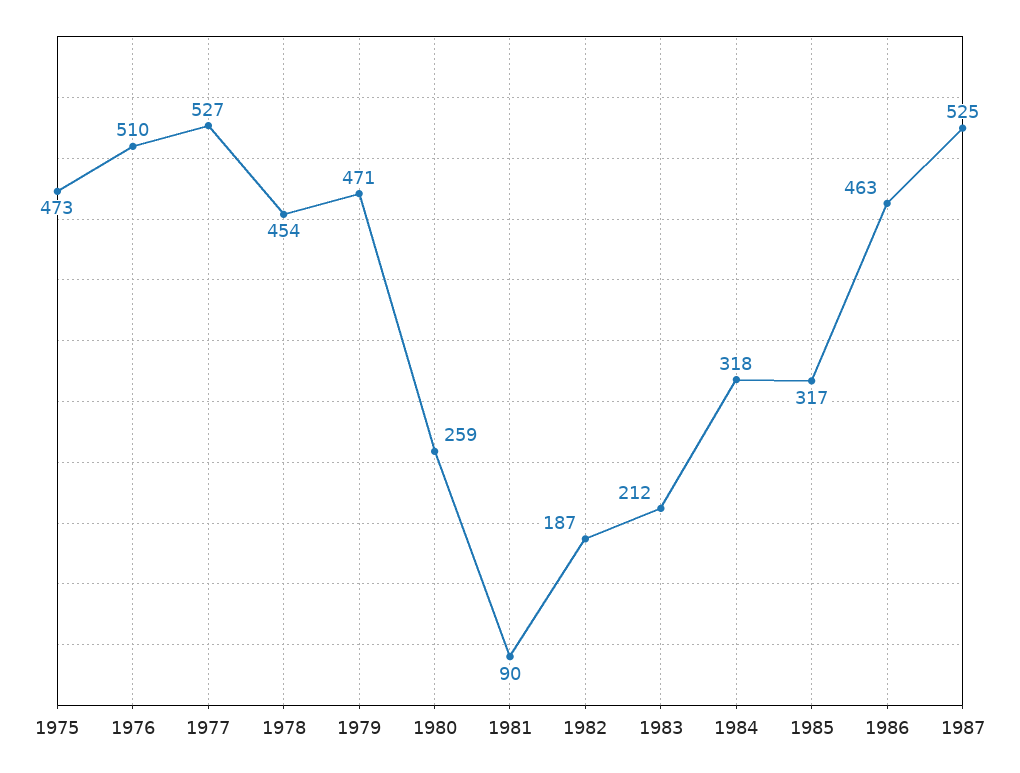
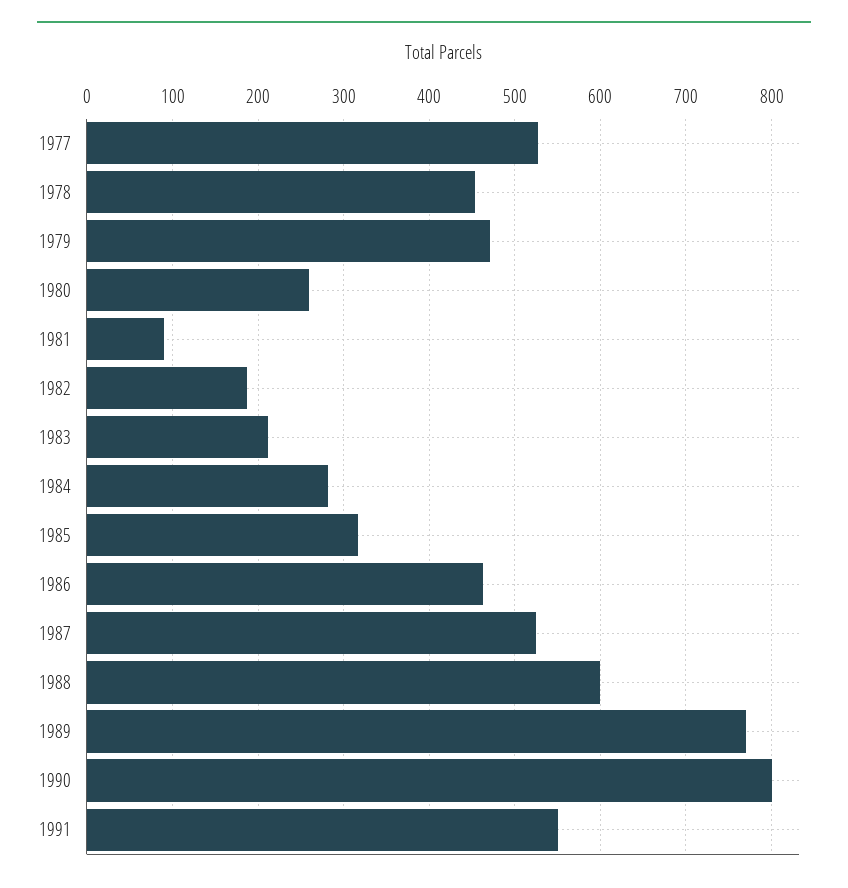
1975: 473 -> none
1976: 510 -> none
1984: 318 -> 280
1988: none -> 600
1989: none -> 770
1990: none -> 800
1991: none -> 550

